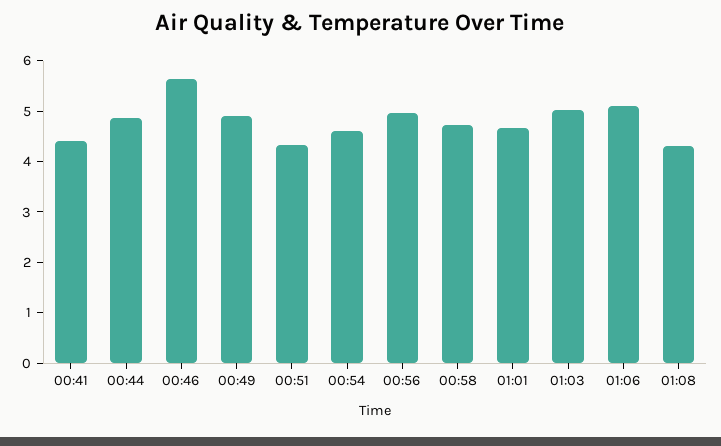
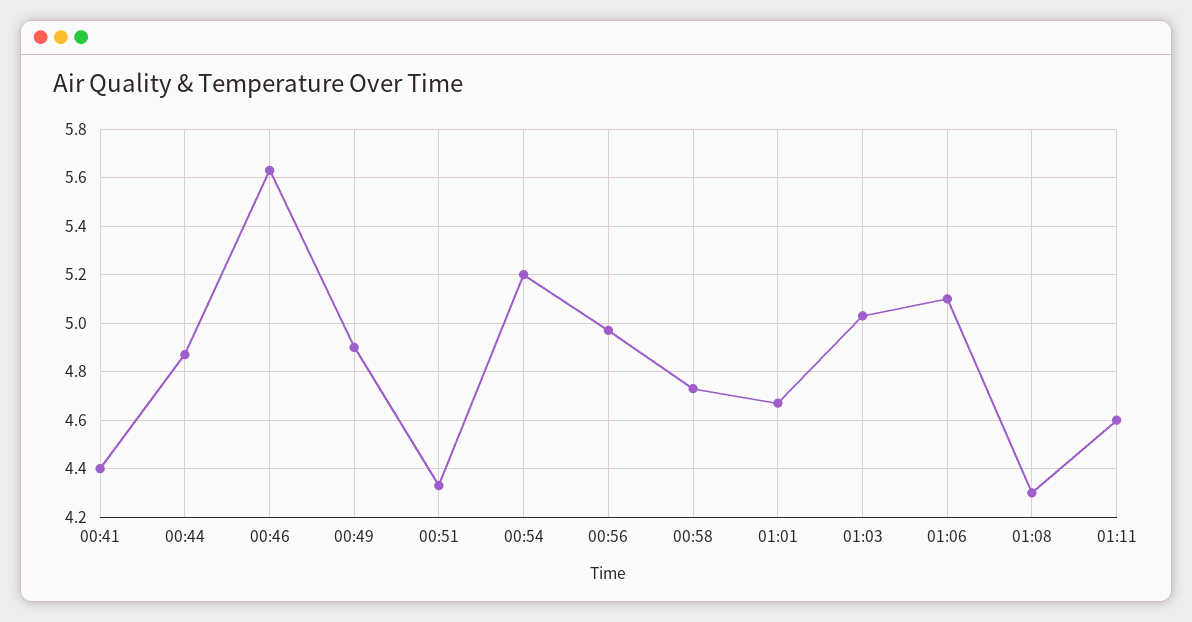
00:54: 4.6 -> 5.2
01:11: none -> 4.6

